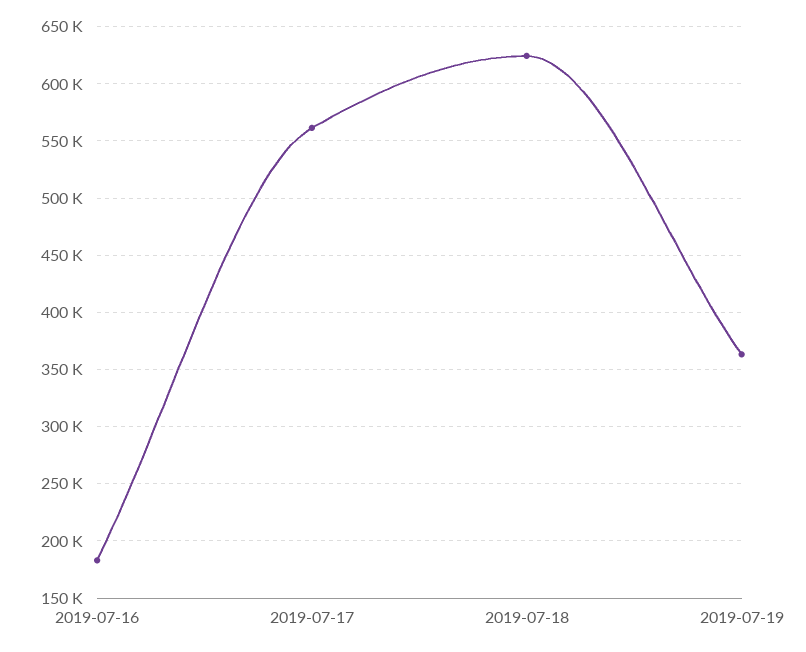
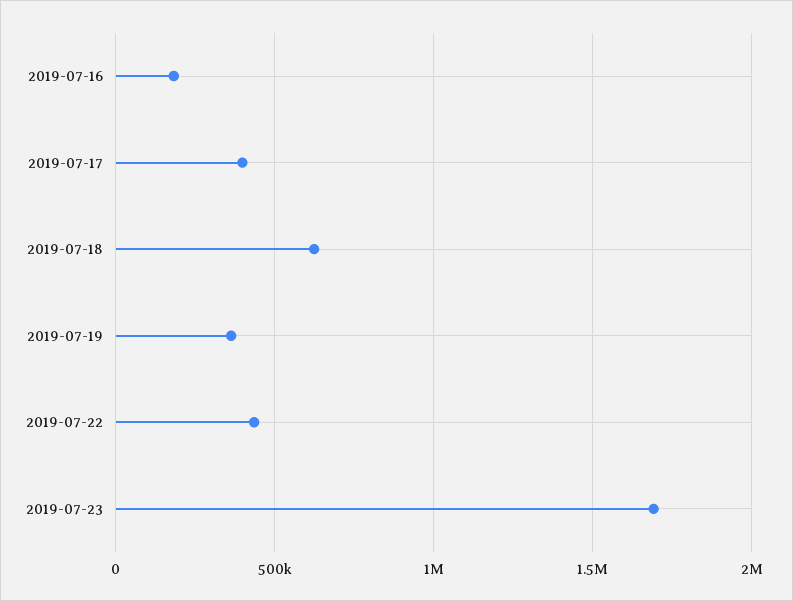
2019-07-17: 560000 -> 400000
2019-07-22: none -> 450000
2019-07-23: none -> 1700000

